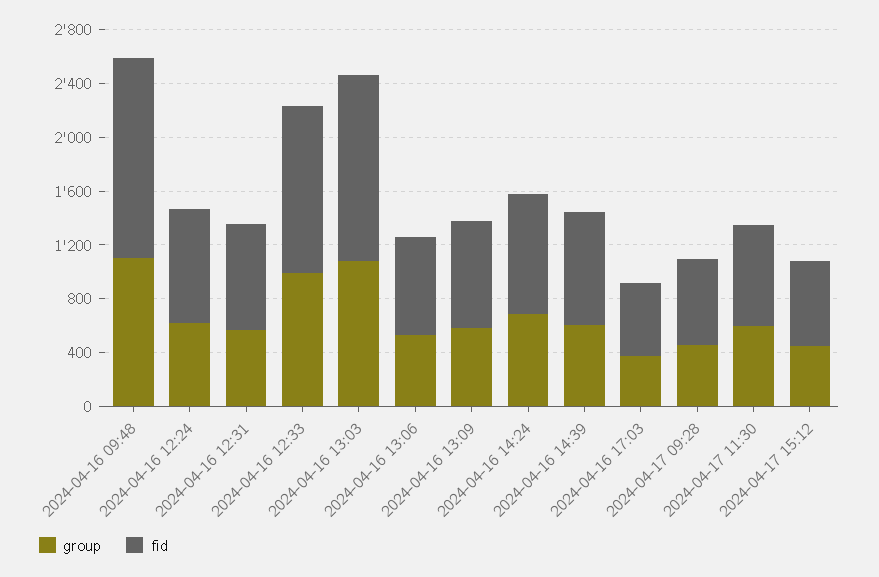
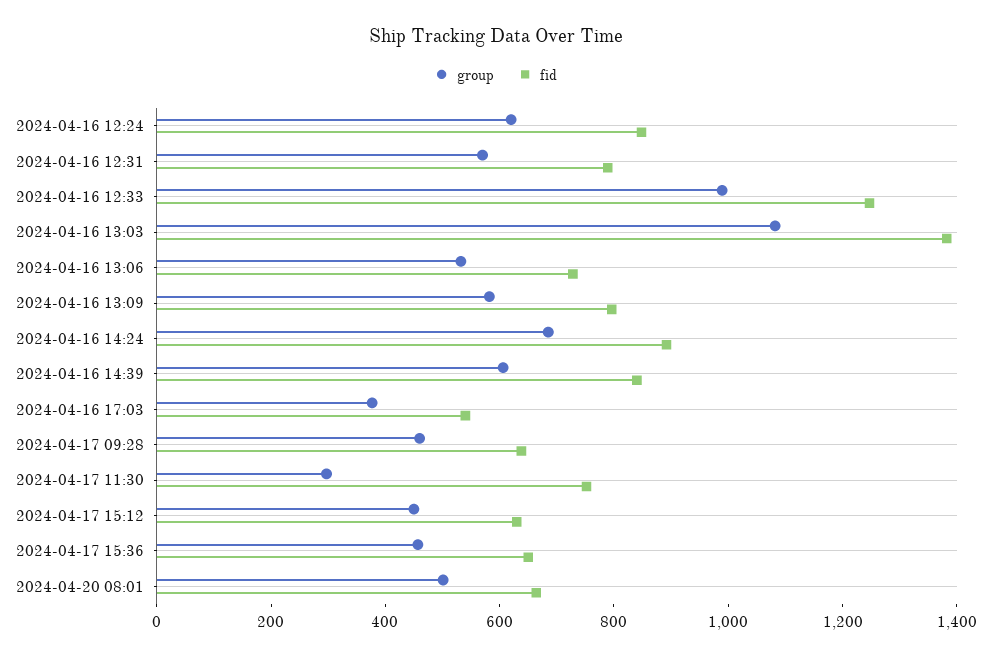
group, 2024-04-16 09:48: 1100 -> none
fid, 2024-04-16 09:48: 1500 -> none
group, 2024-04-17 11:30: 600 -> 300
group, 2024-04-17 15:36: none -> 450
fid, 2024-04-17 15:36: none -> 650
group, 2024-04-20 08:01: none -> 500
fid, 2024-04-20 08:01: none -> 650

